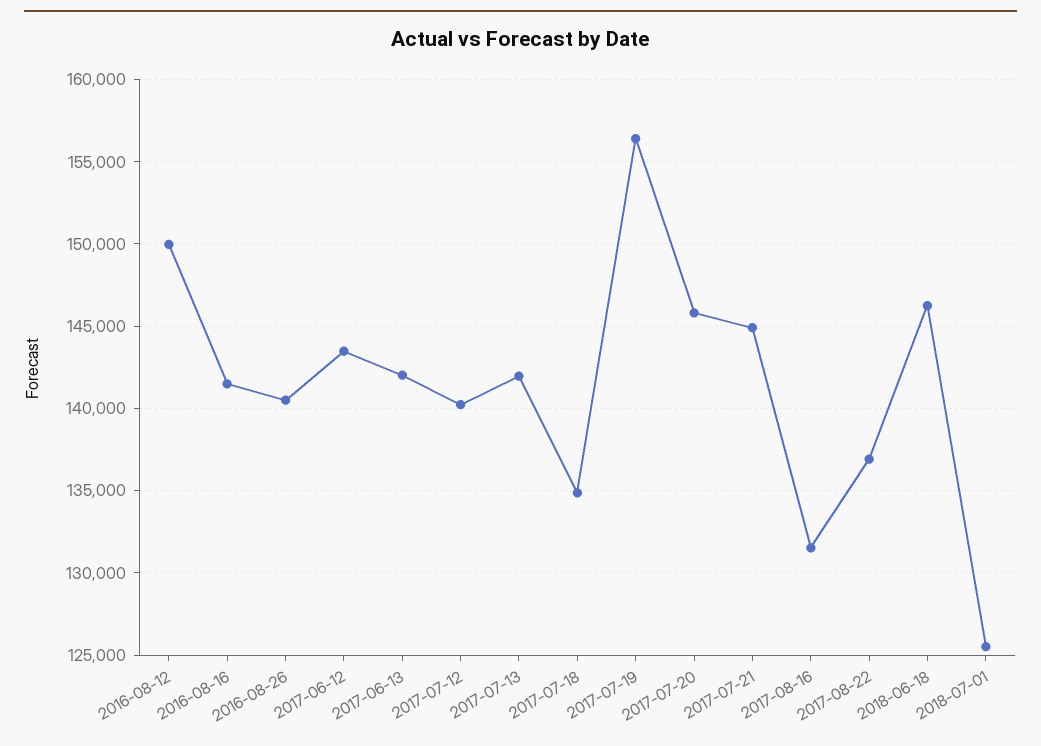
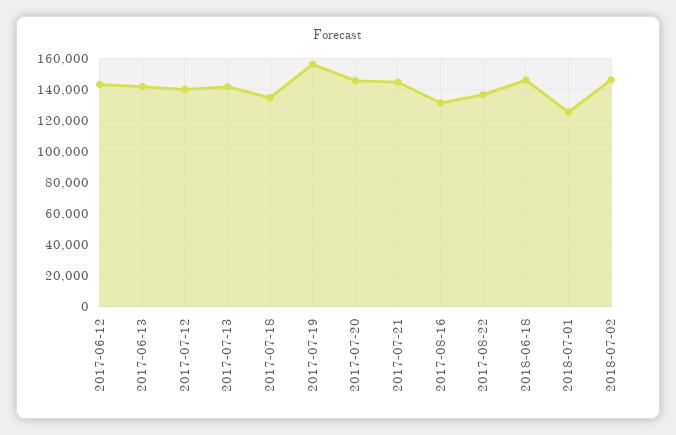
2016-08-12: 150000 -> none
2016-08-16: 141500 -> none
2016-08-26: 140500 -> none
2018-07-02: none -> 145000

